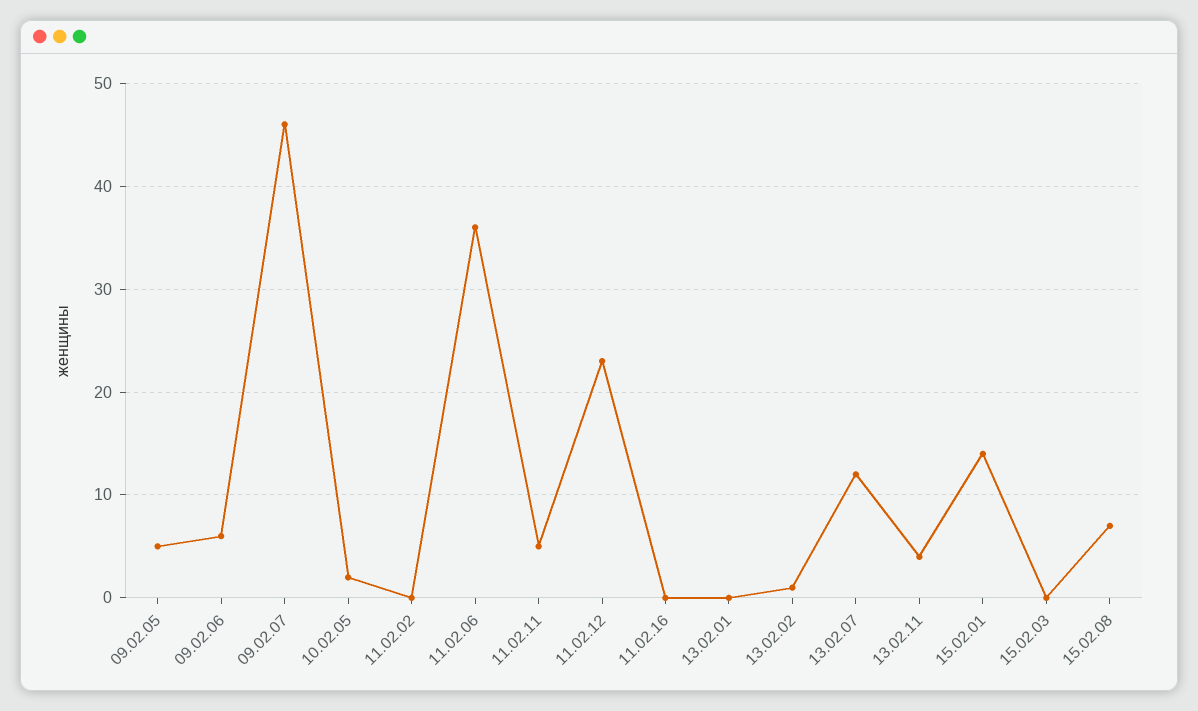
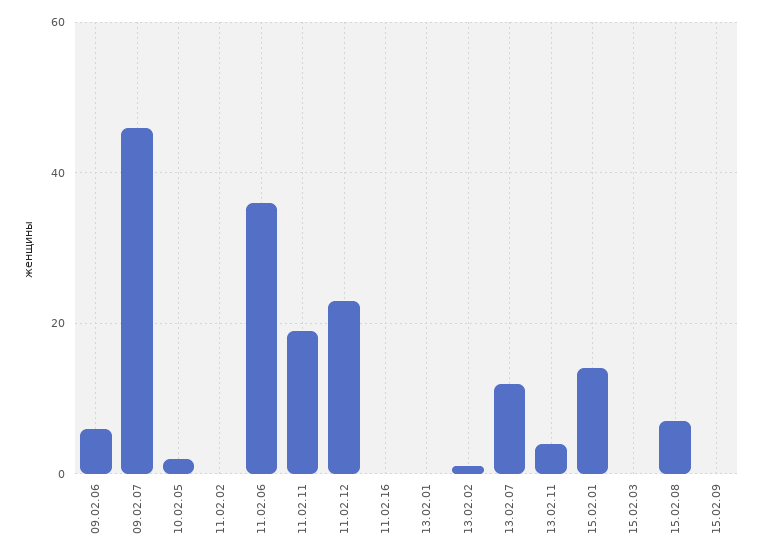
09.02.05: 5 -> none
11.02.11: 5 -> 20
15.02.09: none -> 0

